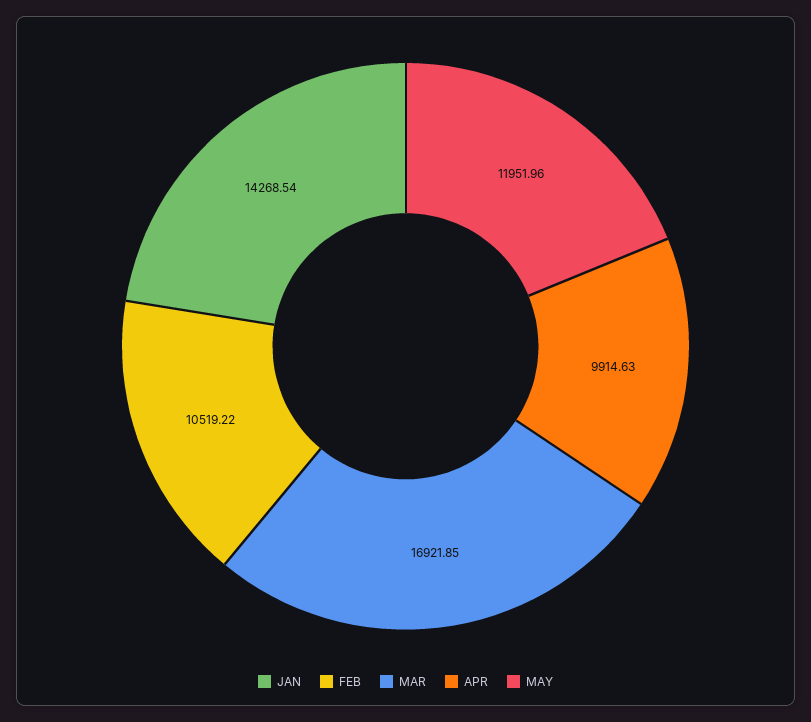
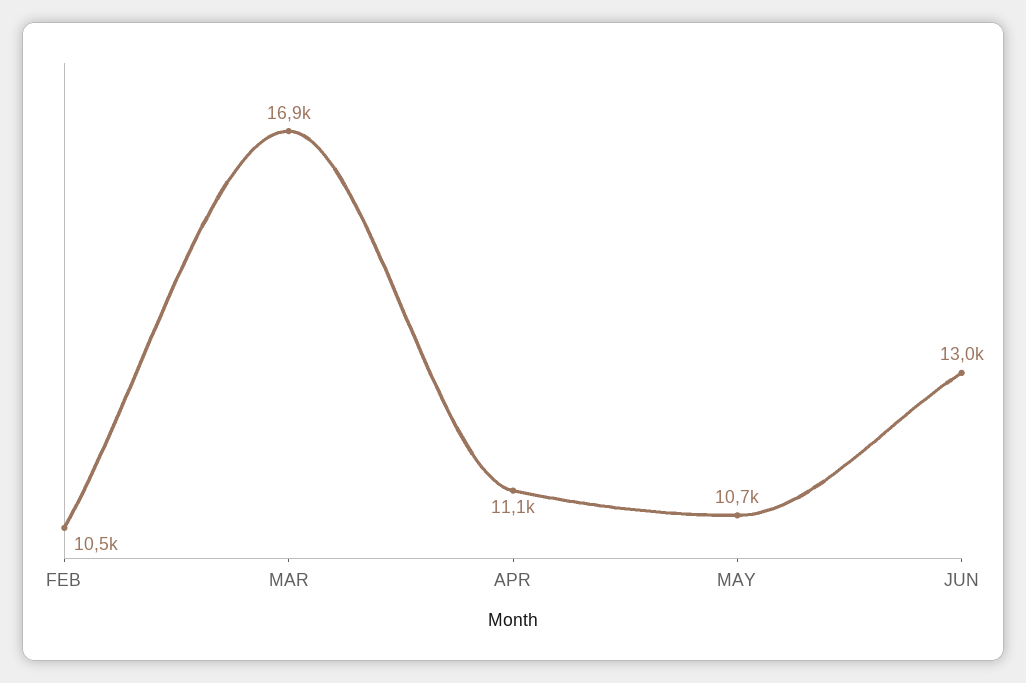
JAN: 14268.54 -> none
APR: 9914.63 -> 11100
MAY: 11951.96 -> 10700
JUN: none -> 13000

